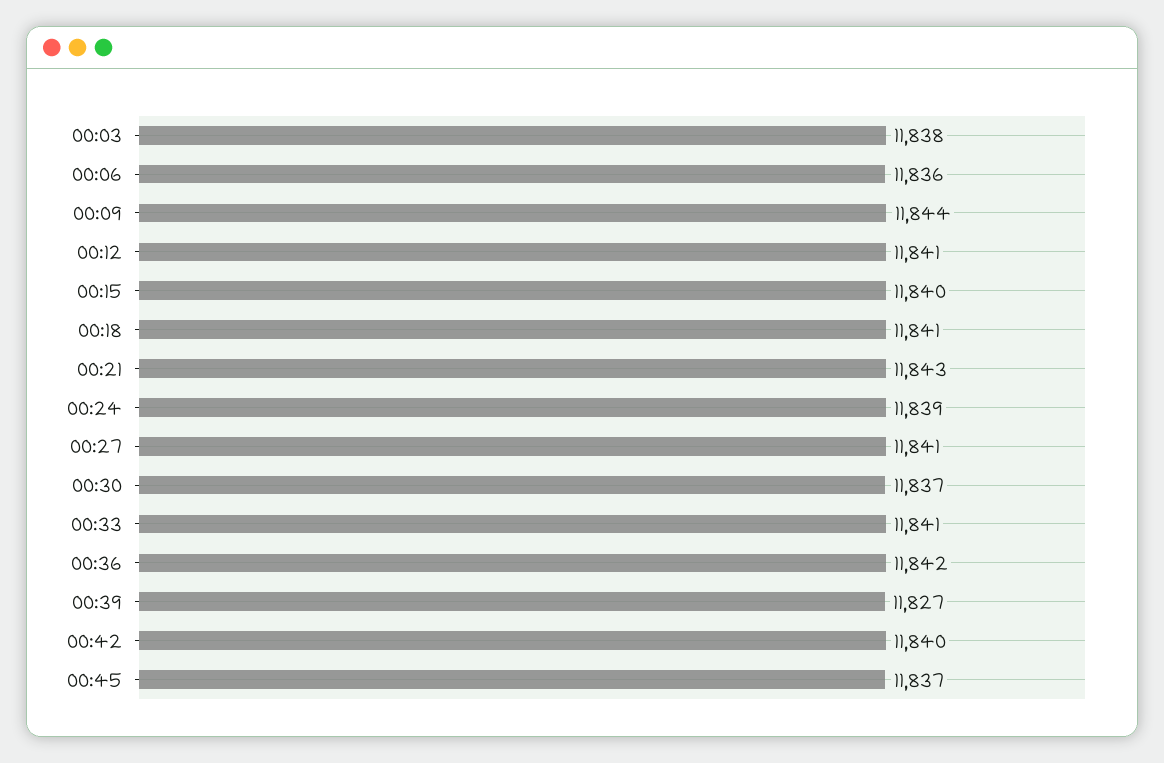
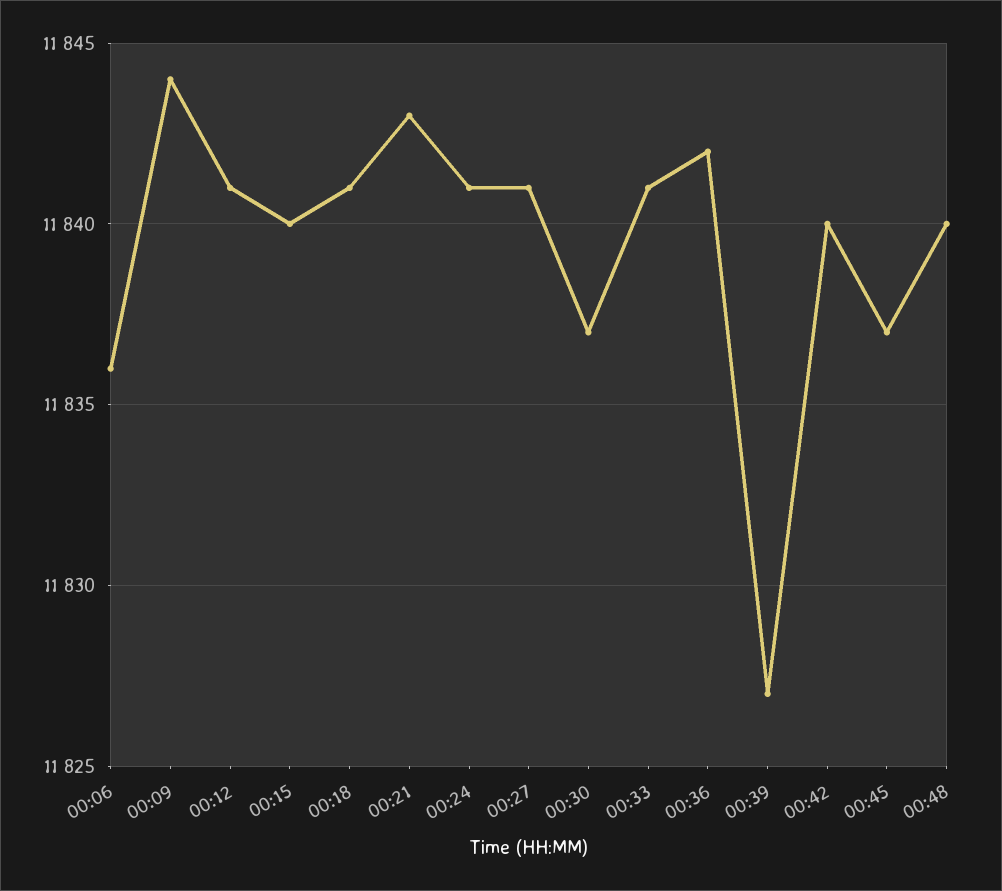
00:03: 11838 -> none
00:24: 11839 -> 11841
00:48: none -> 11840

